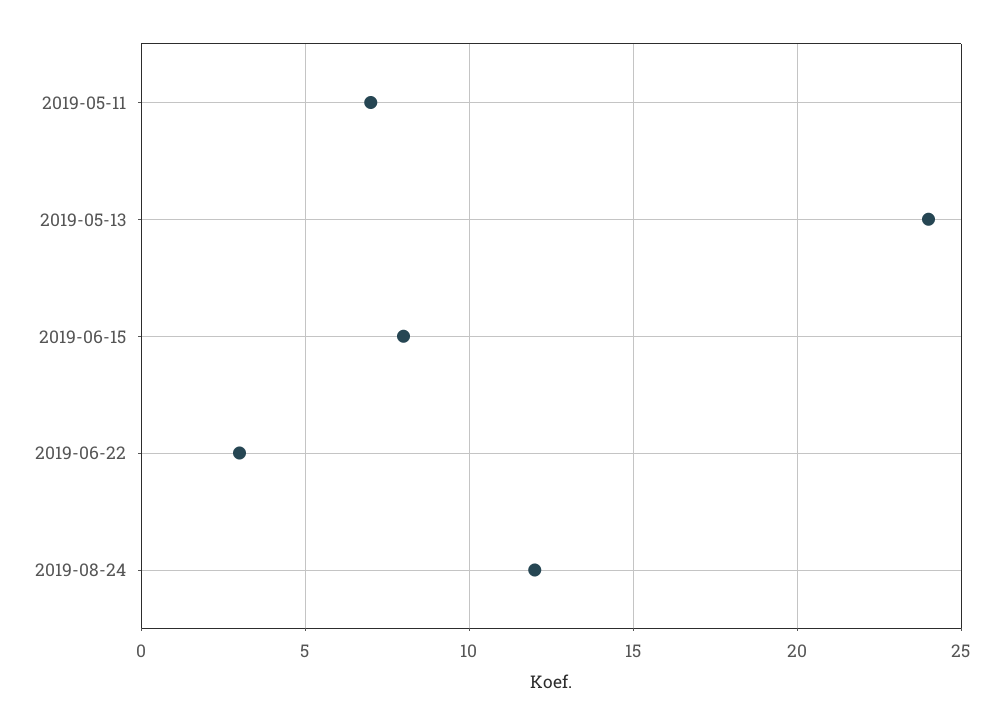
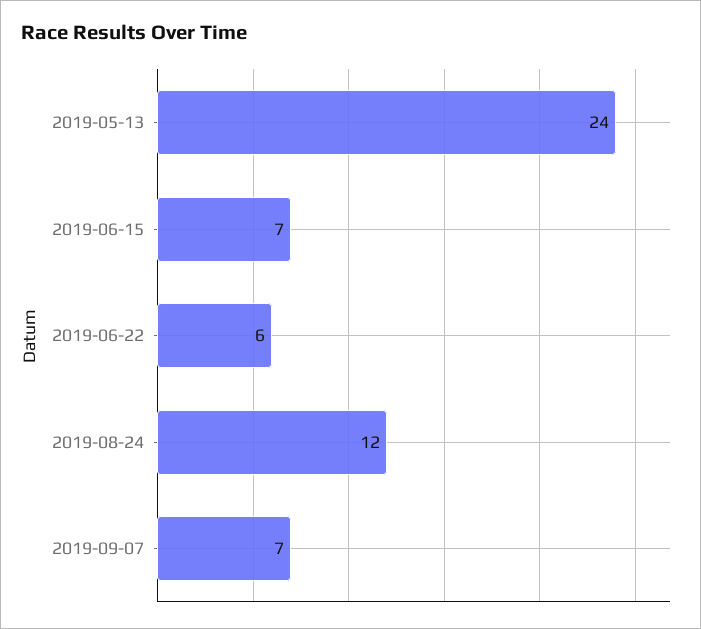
2019-05-11: 7 -> none
2019-06-15: 8 -> 7
2019-06-22: 3 -> 6
2019-09-07: none -> 7

